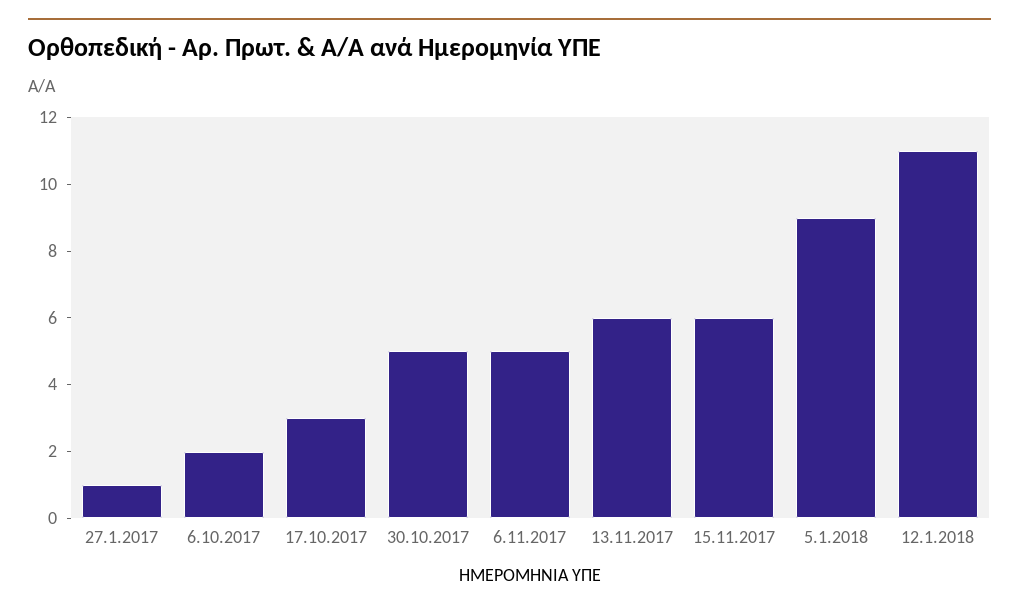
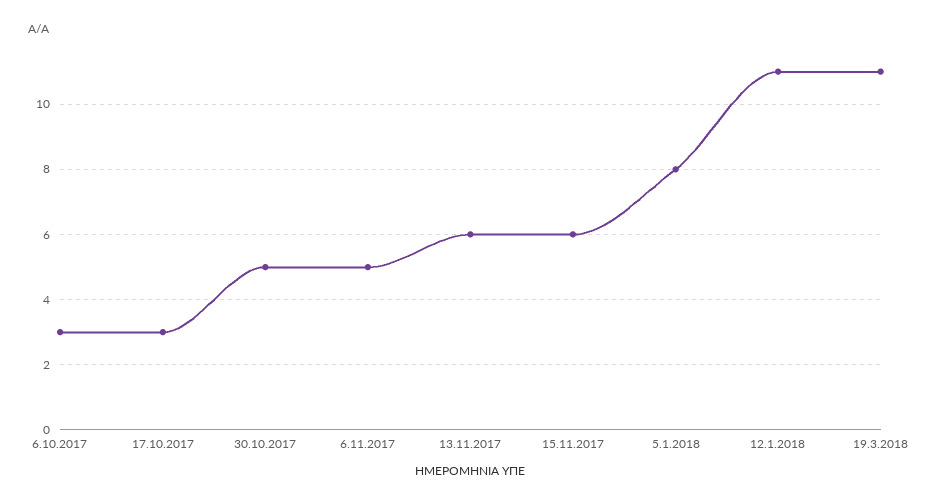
27.1.2017: 1 -> none
6.10.2017: 2 -> 3
5.1.2018: 9 -> 8
19.3.2018: none -> 11

